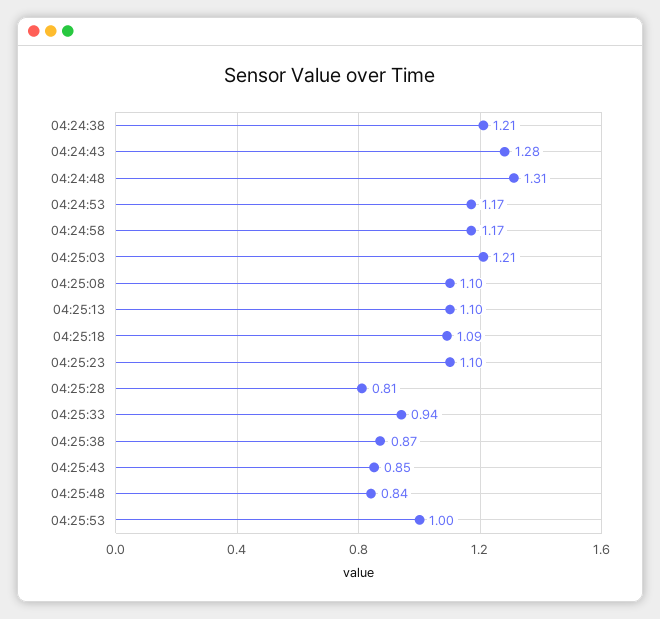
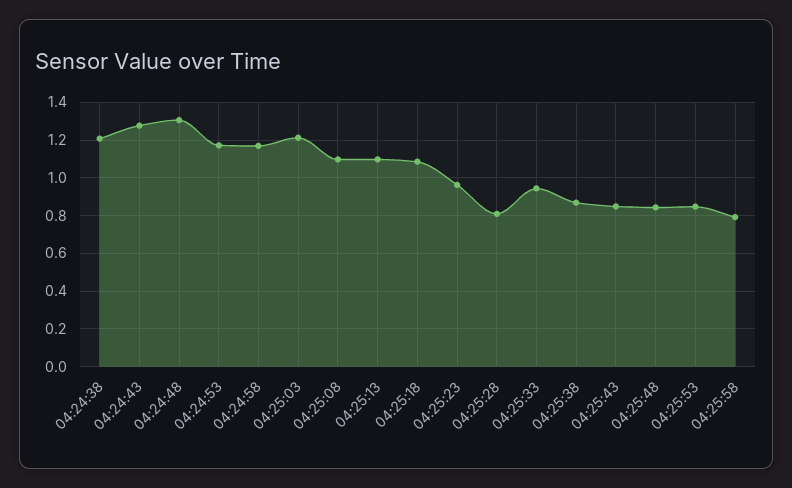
04:25:23: 1.1 -> 0.95
04:25:53: 1 -> 0.85
04:25:58: none -> 0.8

